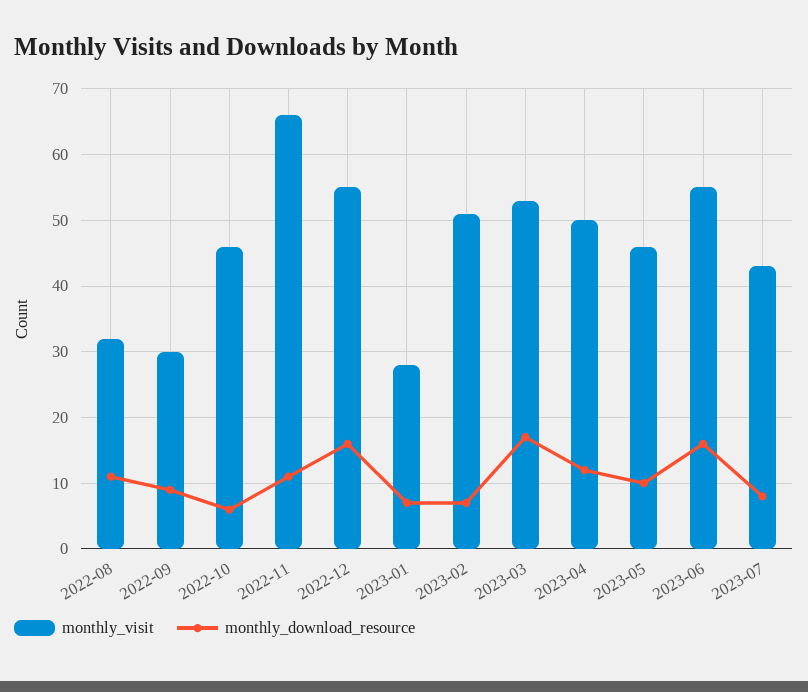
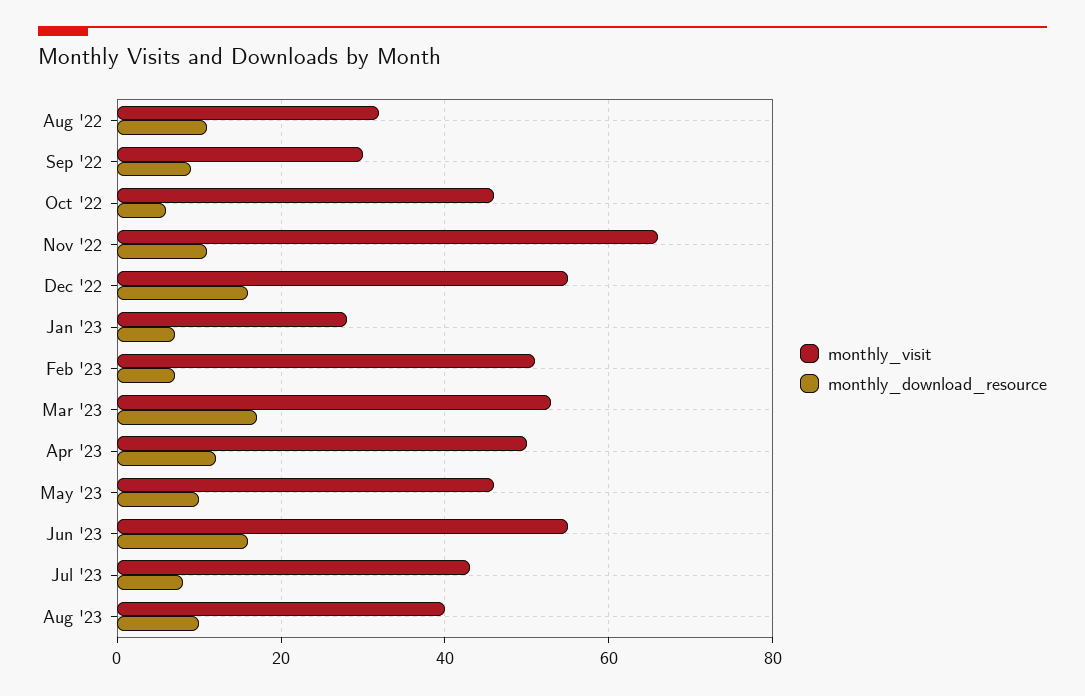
monthly_visit, Aug '23: none -> 40
monthly_download_resource, Aug '23: none -> 10

